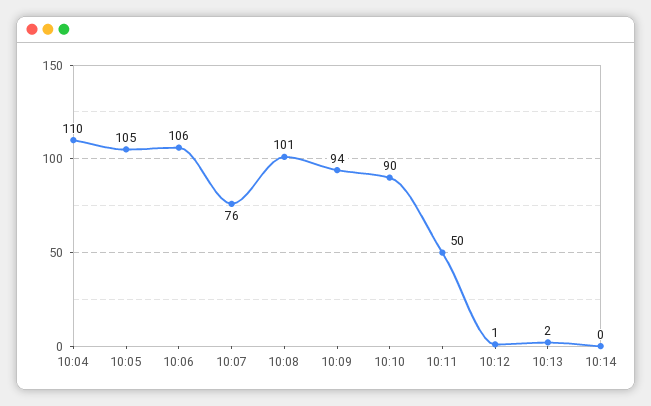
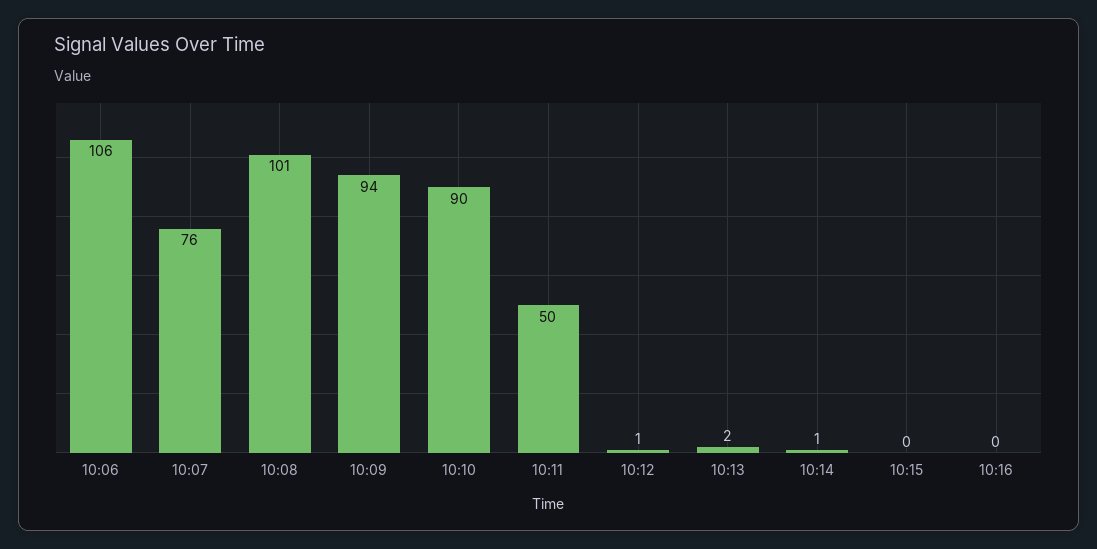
10:04: 110 -> none
10:05: 105 -> none
10:14: 0 -> 1
10:15: none -> 0
10:16: none -> 0

